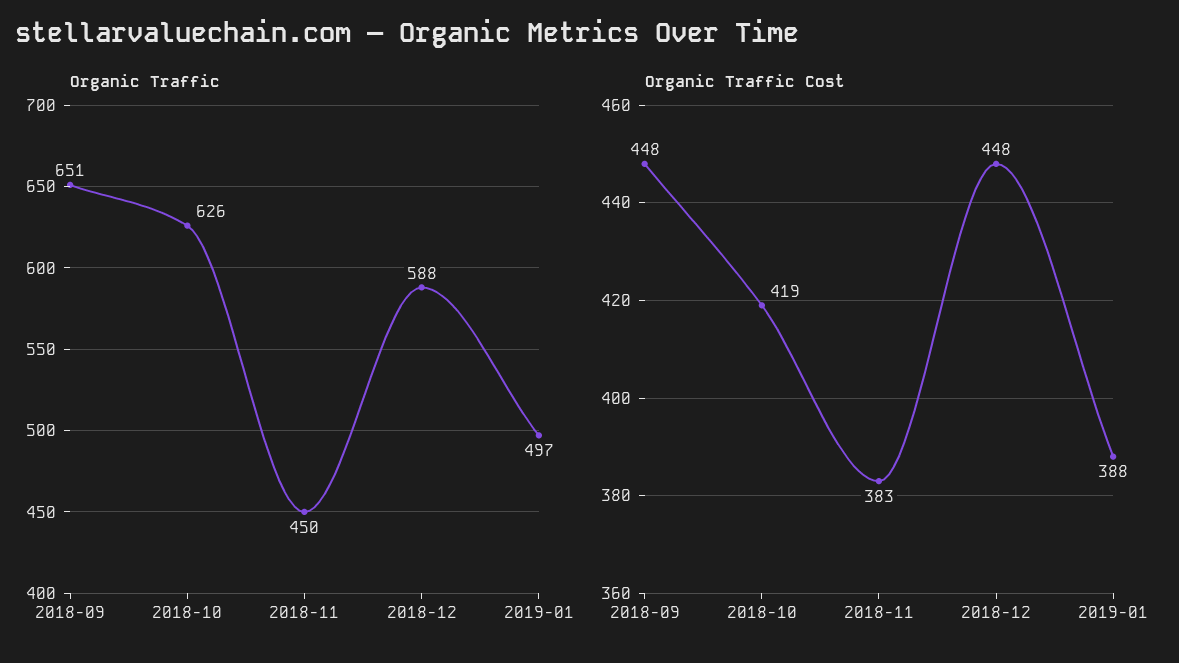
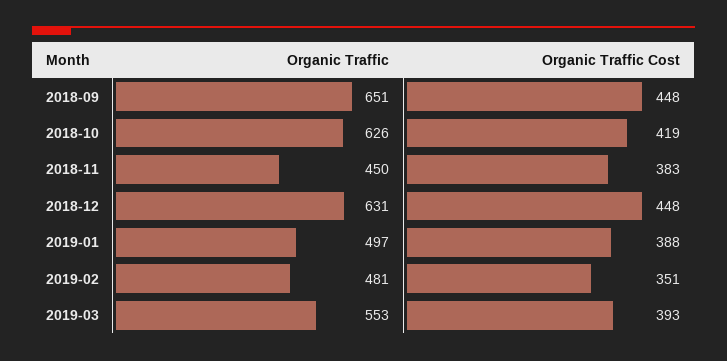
Organic Traffic, 2018-12: 588 -> 631
Organic Traffic, 2019-02: none -> 481
Organic Traffic Cost, 2019-02: none -> 351
Organic Traffic, 2019-03: none -> 553
Organic Traffic Cost, 2019-03: none -> 393

